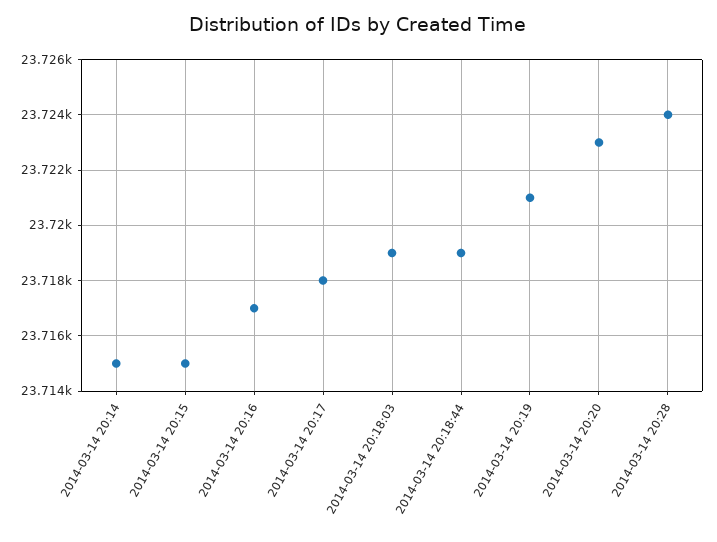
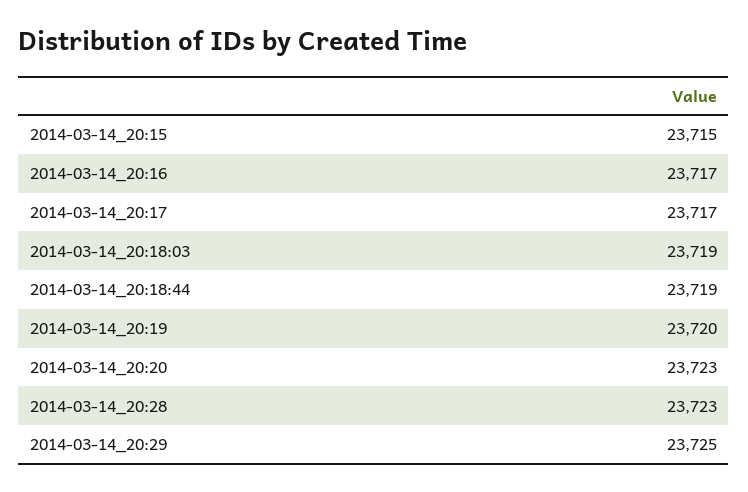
2014-03-14 20:14: 23715 -> none
2014-03-14 20:17: 23718 -> 23717
2014-03-14 20:19: 23721 -> 23720
2014-03-14 20:28: 23724 -> 23723
2014-03-14_20:29: none -> 23725

